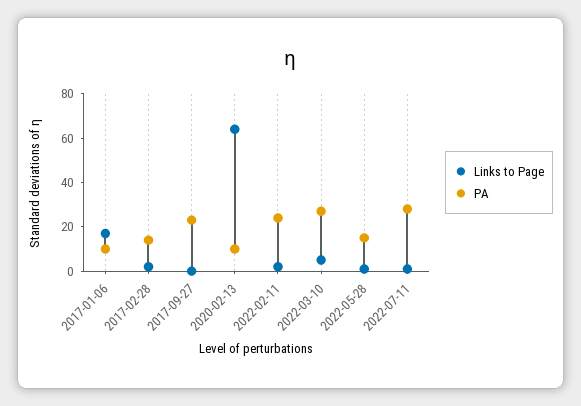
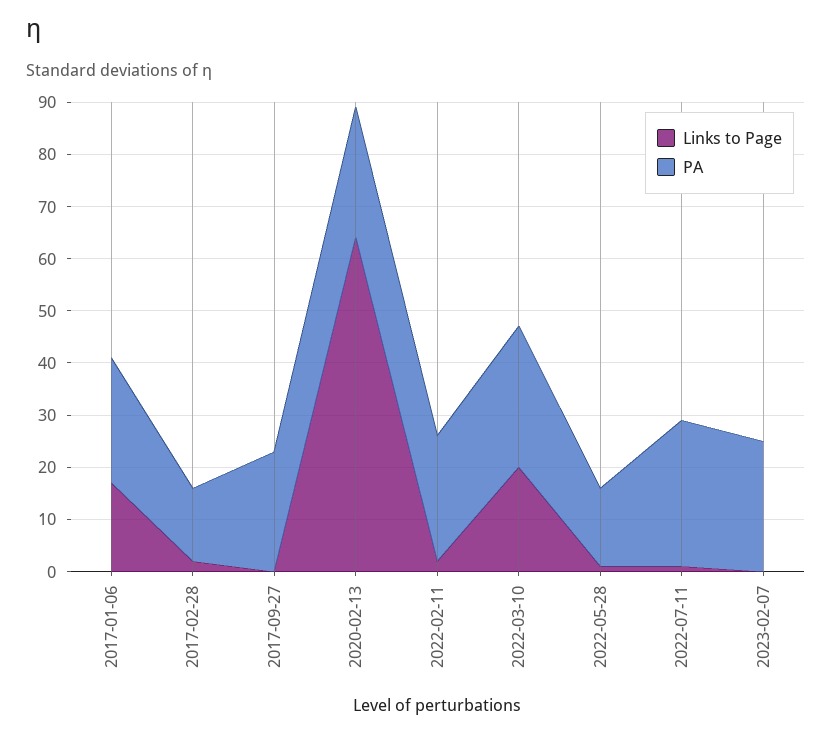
PA, 2017-01-06: 10 -> 25
PA, 2020-02-13: 10 -> 25
Links to Page, 2022-03-10: 5 -> 20
Links to Page, 2023-02-07: none -> 0
PA, 2023-02-07: none -> 25

